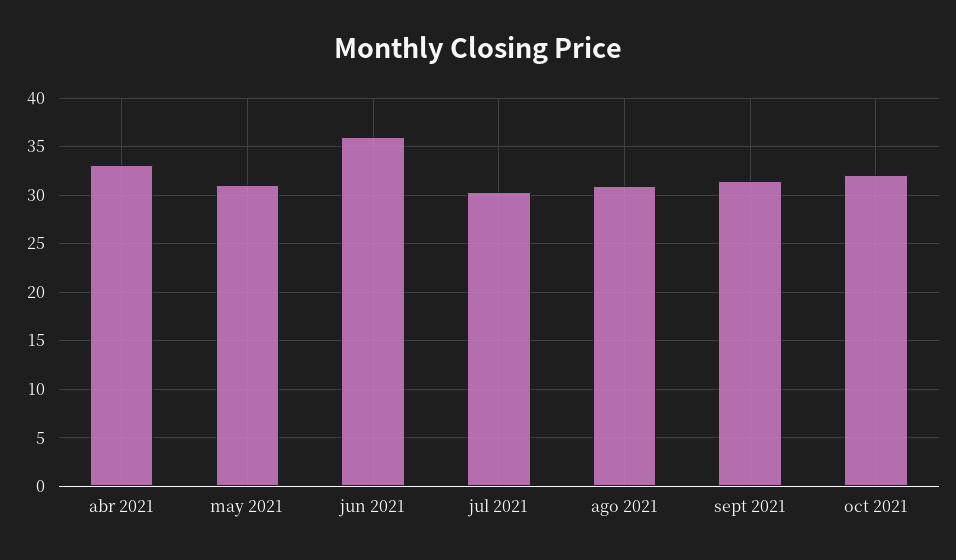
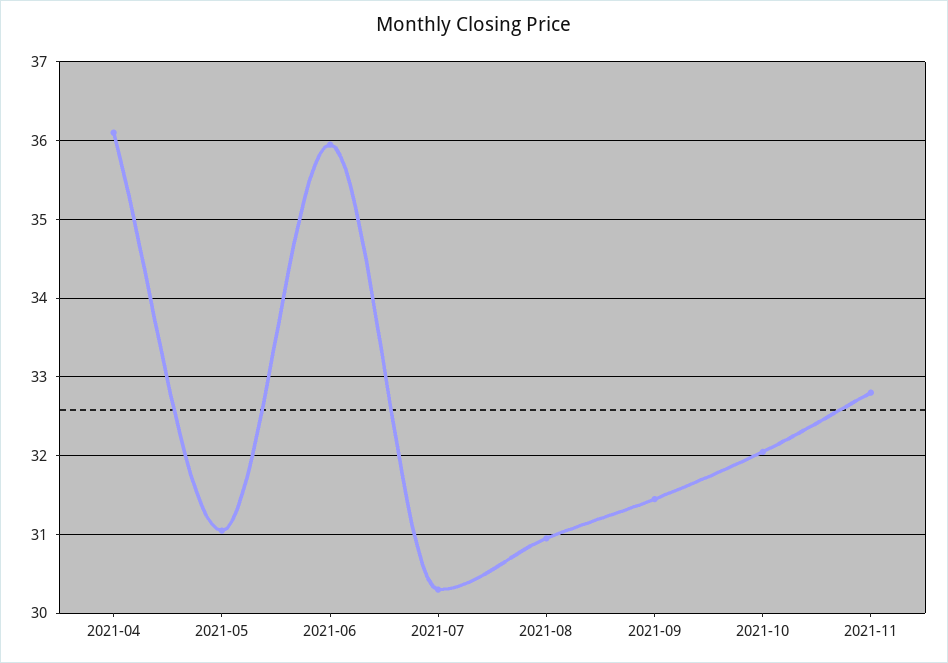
abr 2021: 33 -> 36.1
2021-11: none -> 32.8

